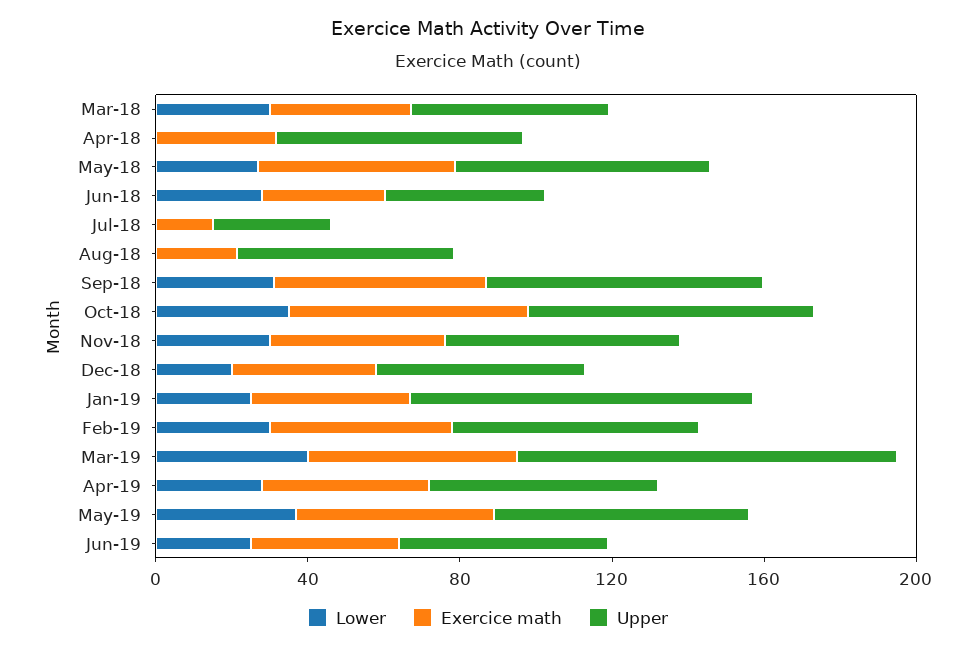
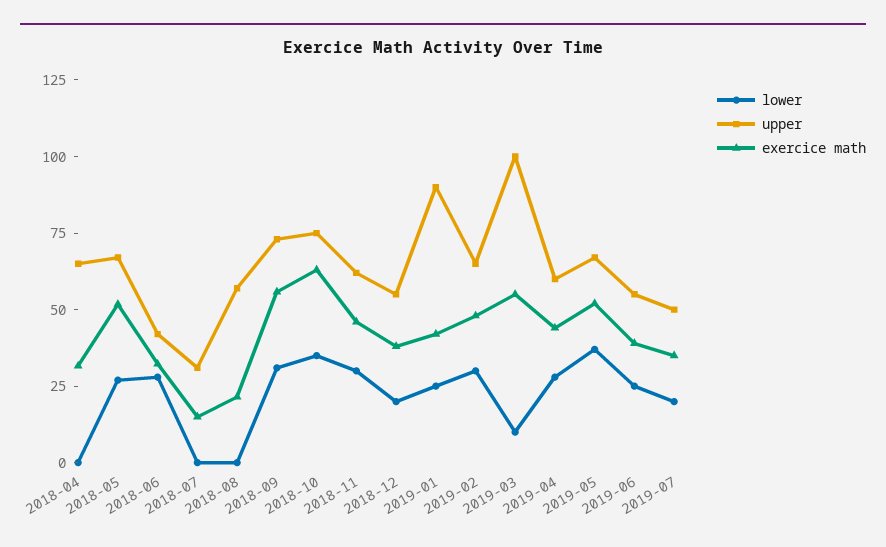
Lower, Mar-18: 30 -> none
Exercice math, Mar-18: 40 -> none
Upper, Mar-18: 50 -> none
Lower, Mar-19: 40 -> 10
Lower, 2019-07: none -> 20
Upper, 2019-07: none -> 50
Exercice math, 2019-07: none -> 35

